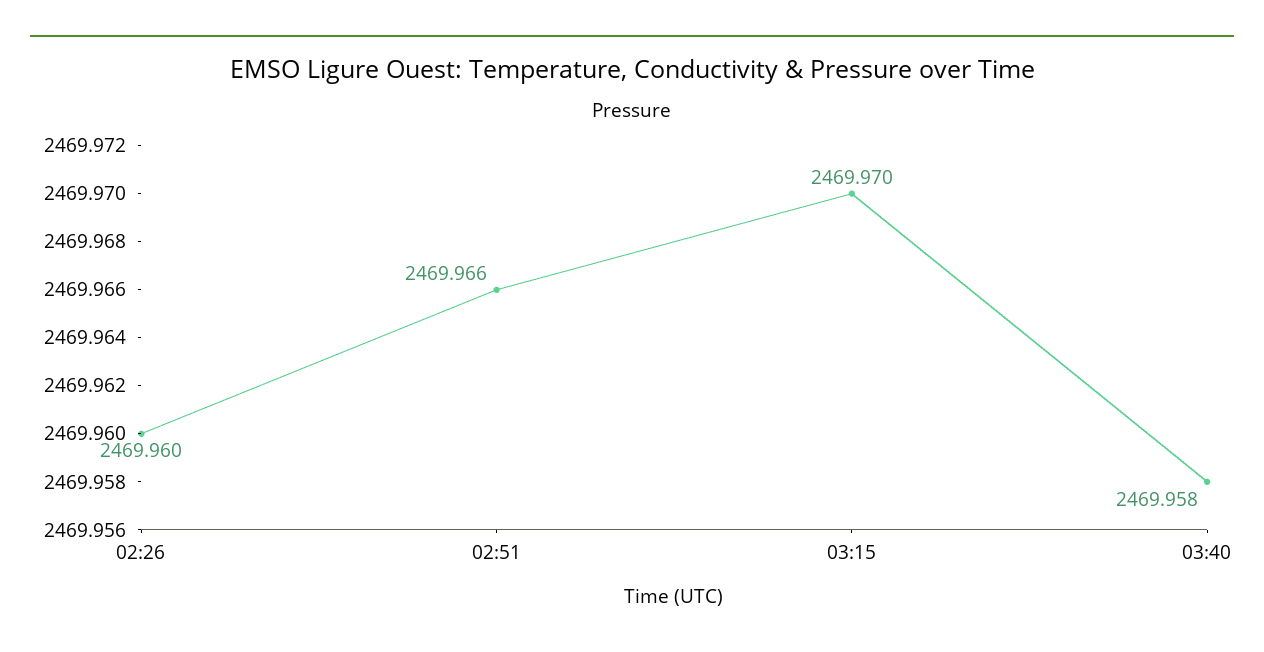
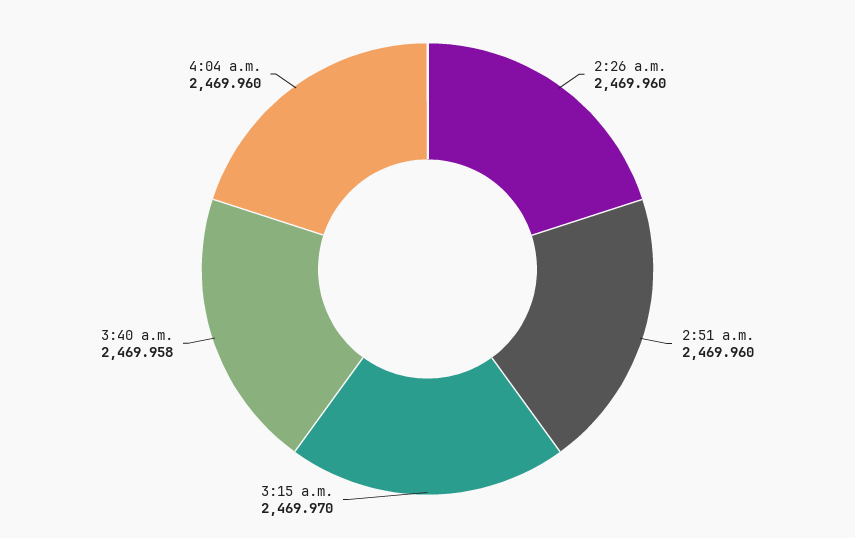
02:51: 2469.966 -> 2469.96
4:04 a.m.: none -> 2469.96

